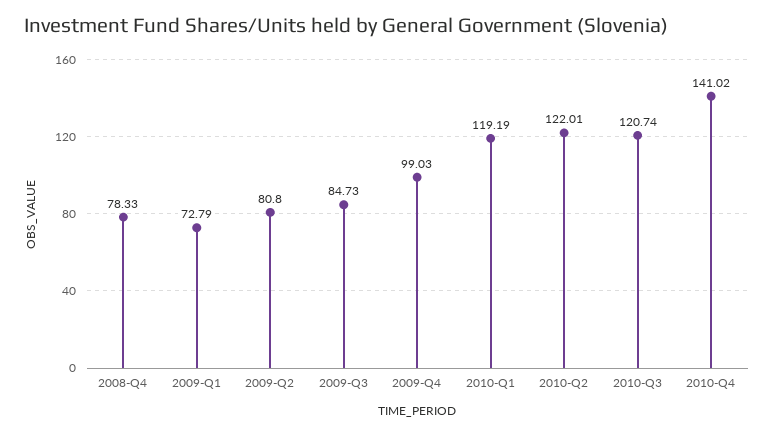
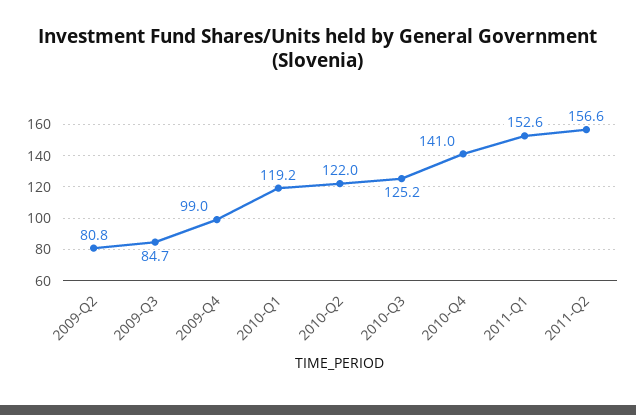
2008-Q4: 78.33 -> none
2009-Q1: 72.79 -> none
2010-Q3: 120.74 -> 125.2
2011-Q1: none -> 152.6
2011-Q2: none -> 156.6

